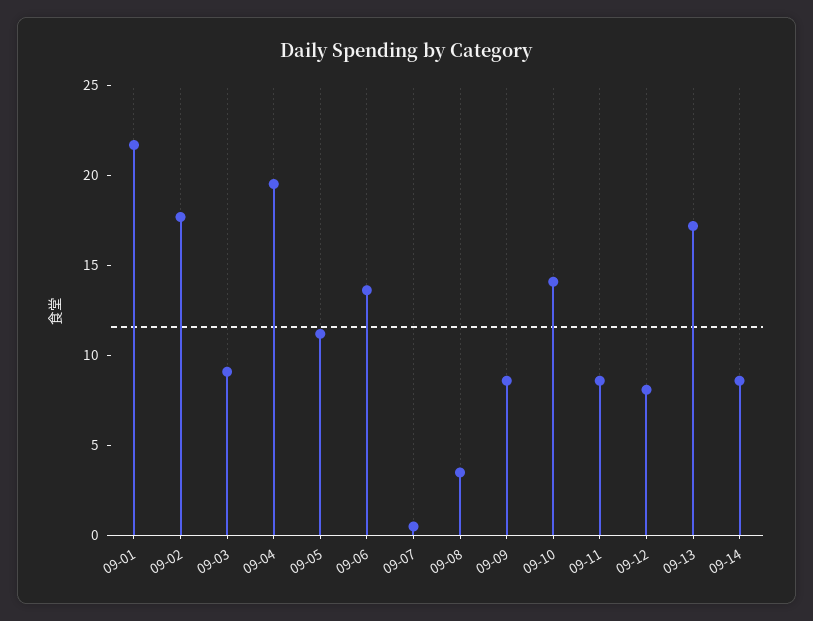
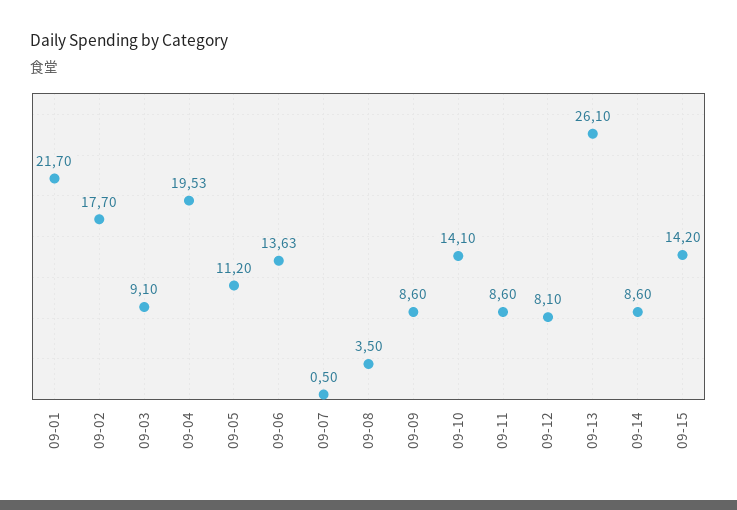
09-13: 17 -> 26.1
09-15: none -> 14.2

